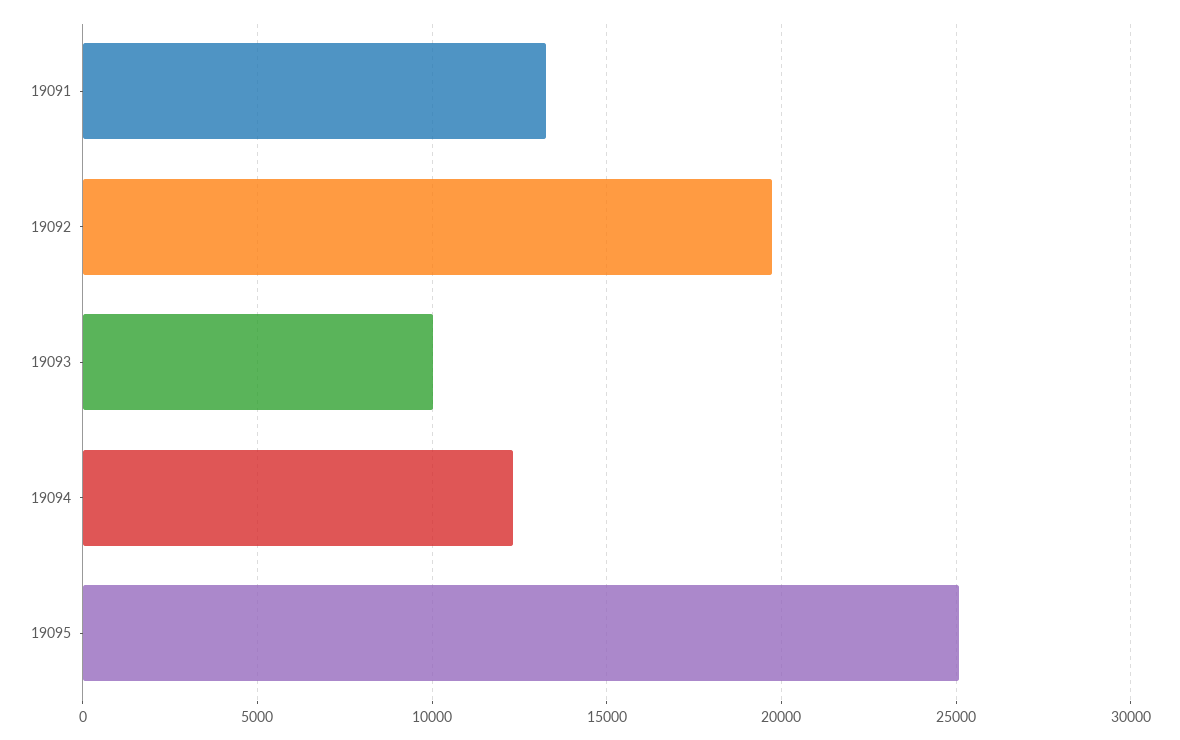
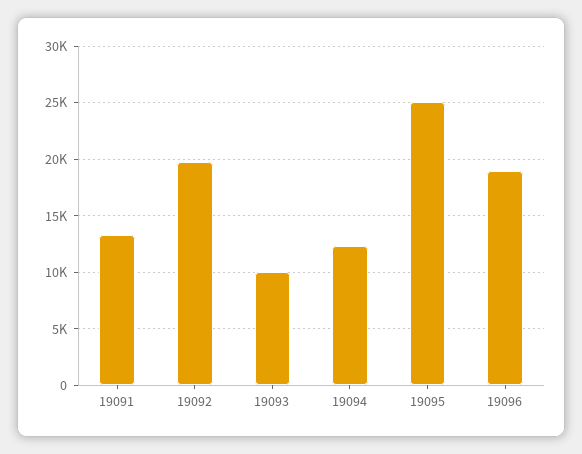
19096: none -> 19000

